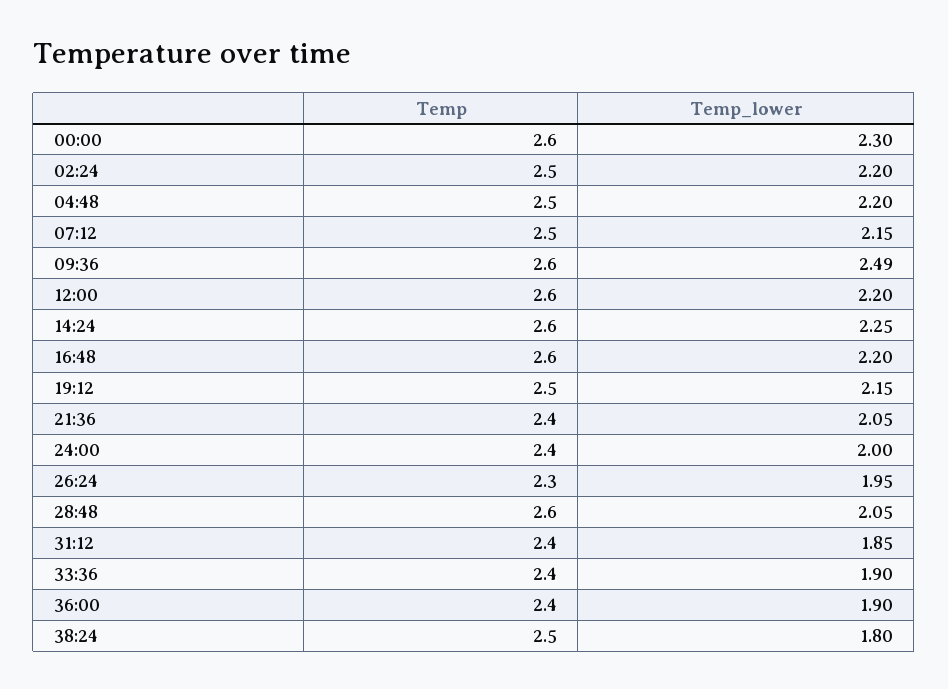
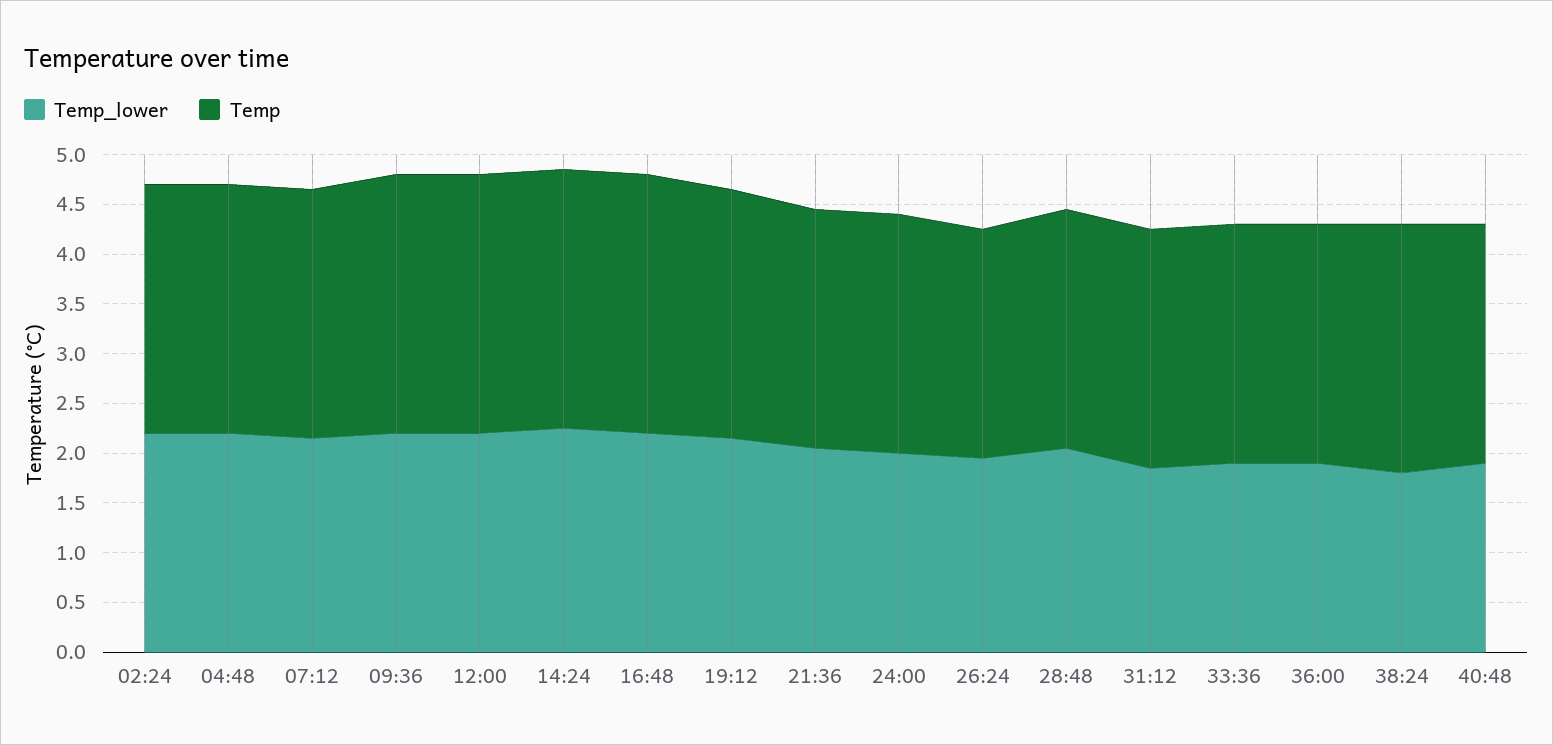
Temp, 00:00: 2.6 -> none
Temp_lower, 00:00: 2.3 -> none
Temp_lower, 09:36: 2.49 -> 2.2
Temp, 28:48: 2.6 -> 2.4
Temp_lower, 40:48: none -> 1.9
Temp, 40:48: none -> 2.4

